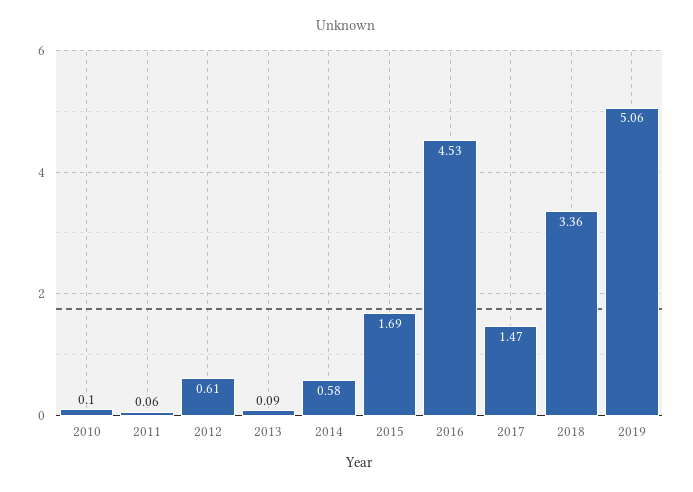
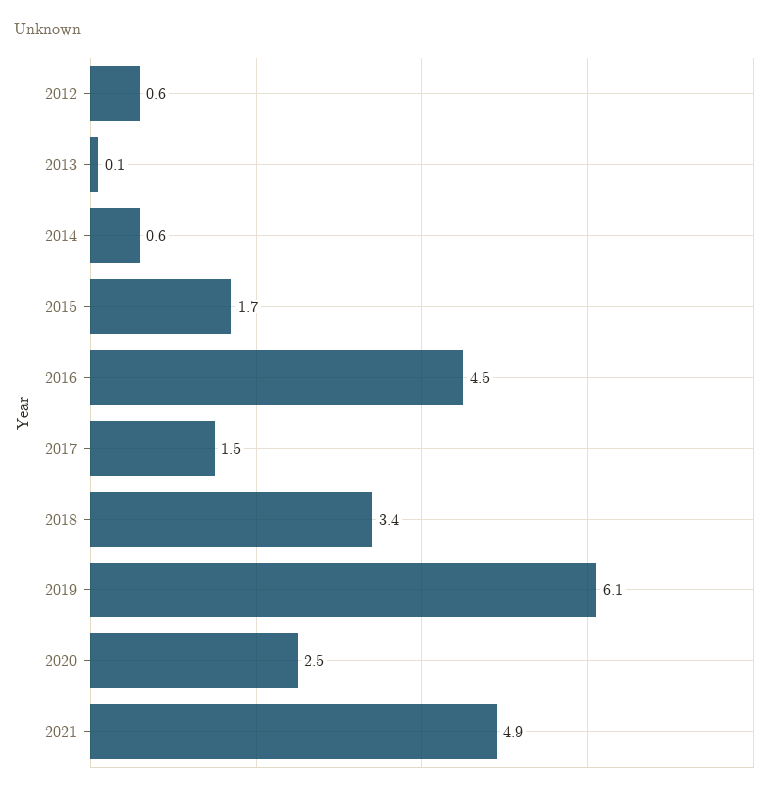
2010: 0.1 -> none
2011: 0.06 -> none
2019: 5.06 -> 6.1
2020: none -> 2.5
2021: none -> 4.9

